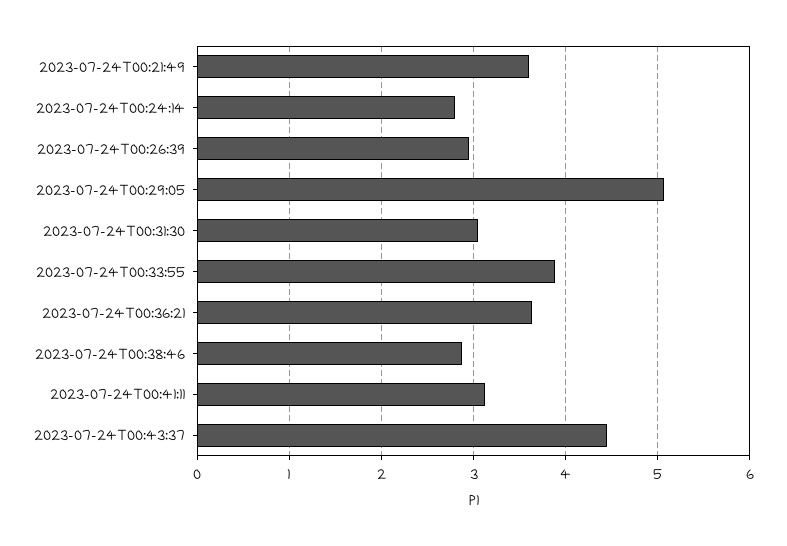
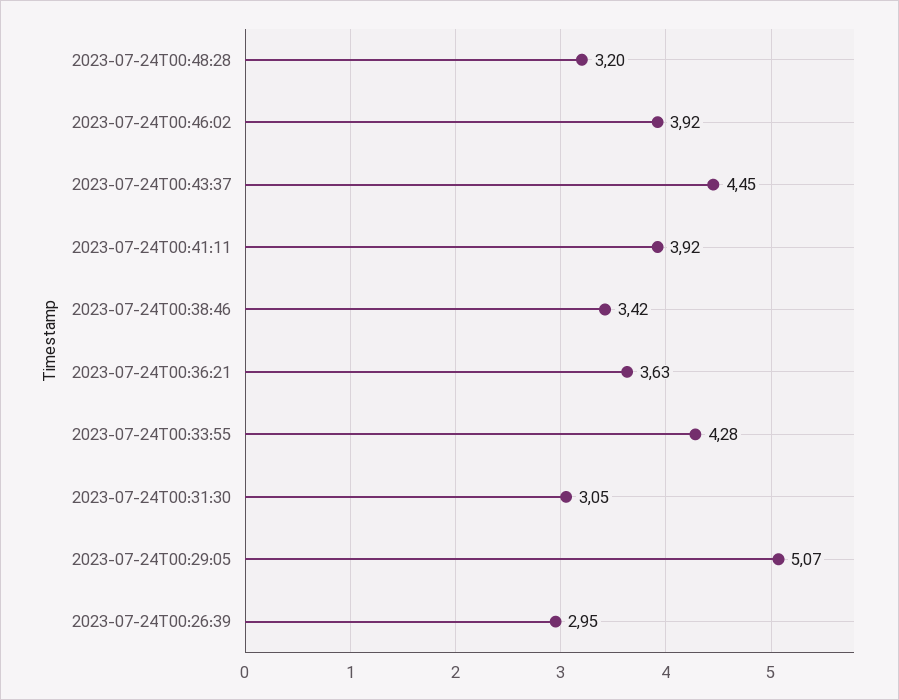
2023-07-24T00:21:49: 3.6 -> none
2023-07-24T00:24:14: 2.8 -> none
2023-07-24T00:33:55: 3.9 -> 4.28
2023-07-24T00:38:46: 2.9 -> 3.42
2023-07-24T00:41:11: 3.1 -> 3.92
2023-07-24T00:48:28: none -> 3.2
2023-07-24T00:46:02: none -> 3.92

